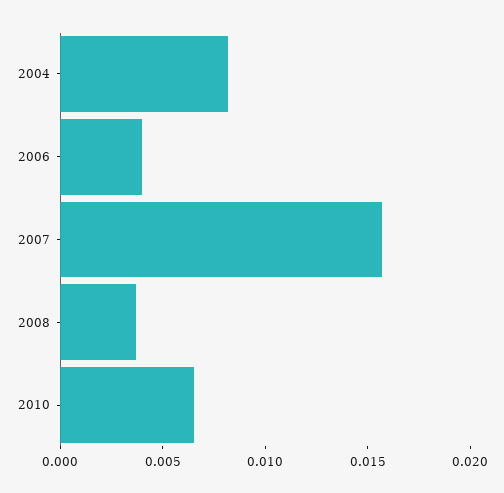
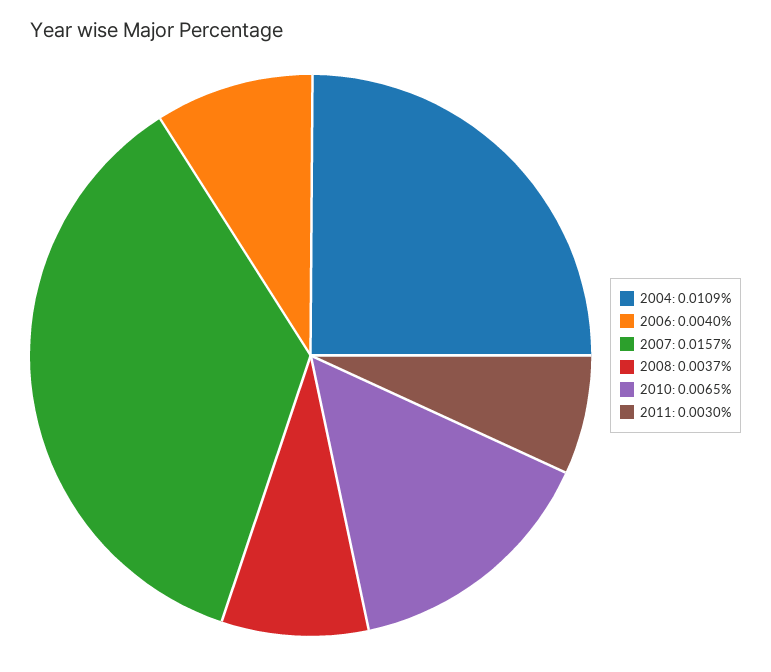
2004: 0.008 -> 0.0109
2011: none -> 0.003

